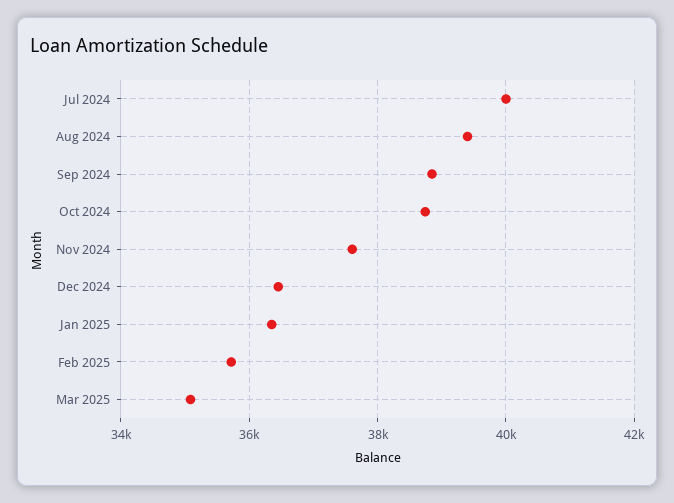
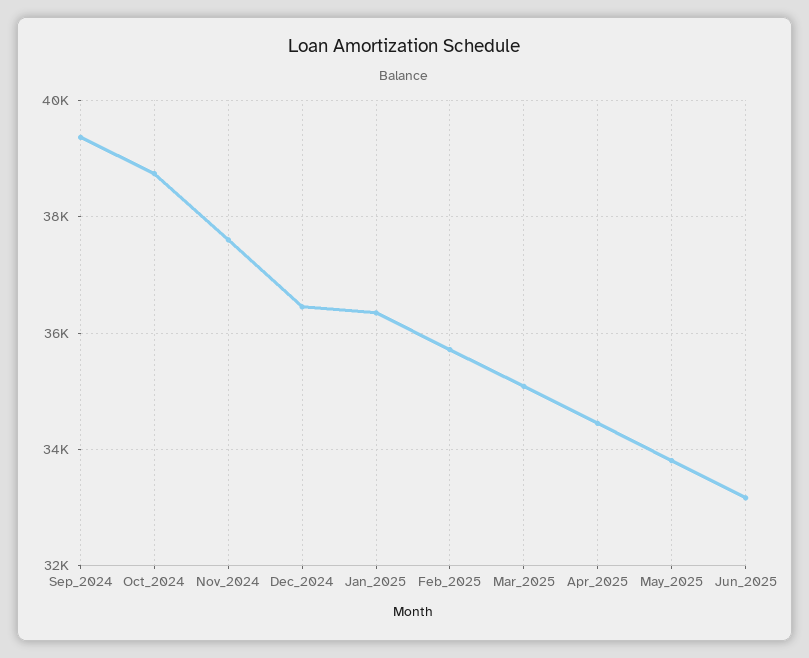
Jul 2024: 40000 -> none
Aug 2024: 39400 -> none
Sep 2024: 38800 -> 39400
Apr_2025: none -> 34400
May_2025: none -> 33800
Jun_2025: none -> 33200

